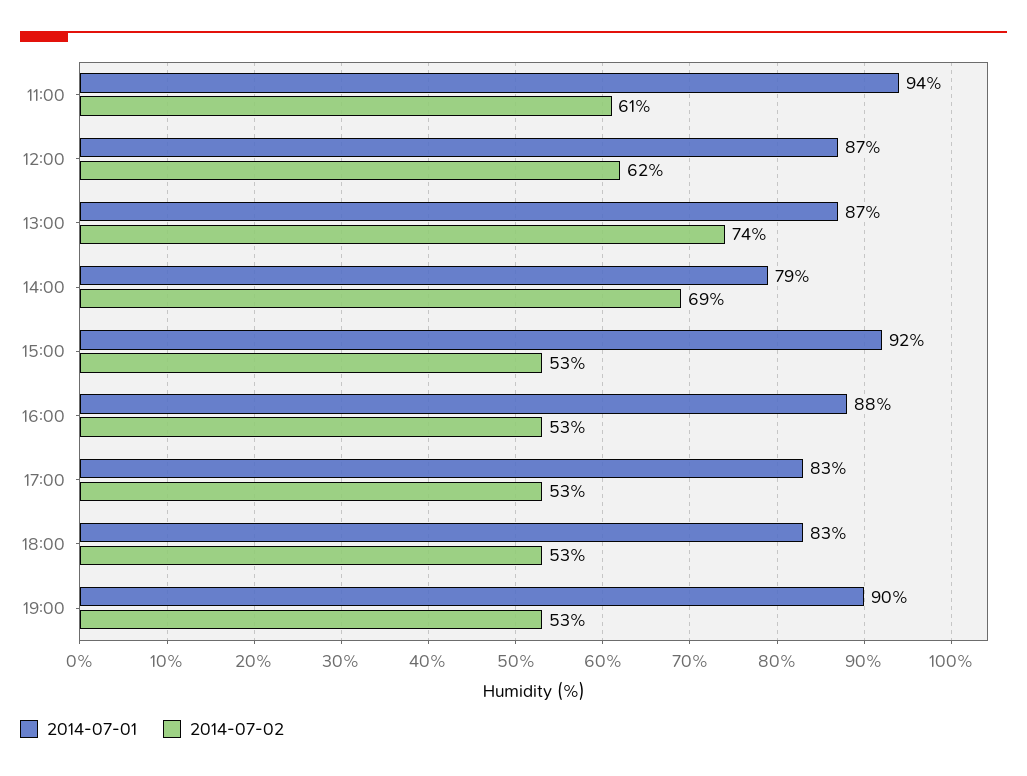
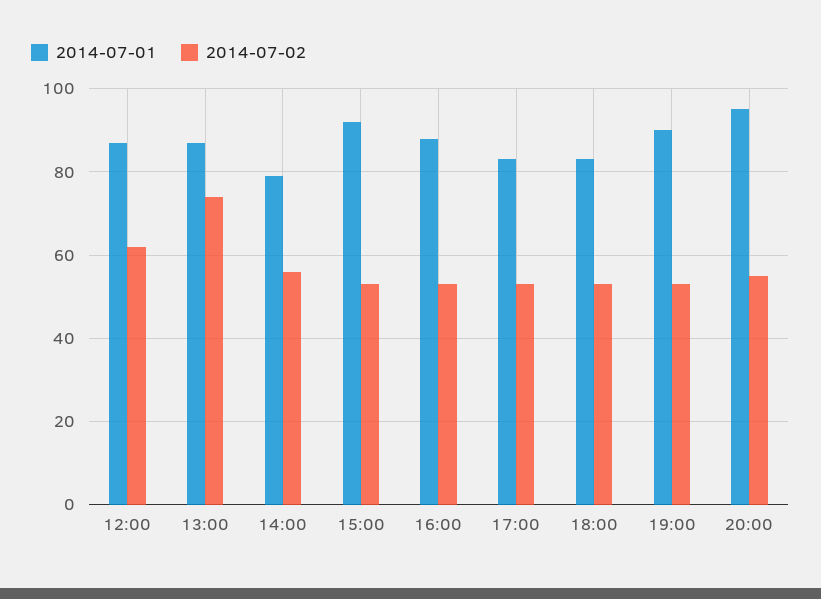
2014-07-01, 11:00: 94 -> none
2014-07-02, 11:00: 61 -> none
2014-07-02, 14:00: 69 -> 55
2014-07-01, 20:00: none -> 95
2014-07-02, 20:00: none -> 55

